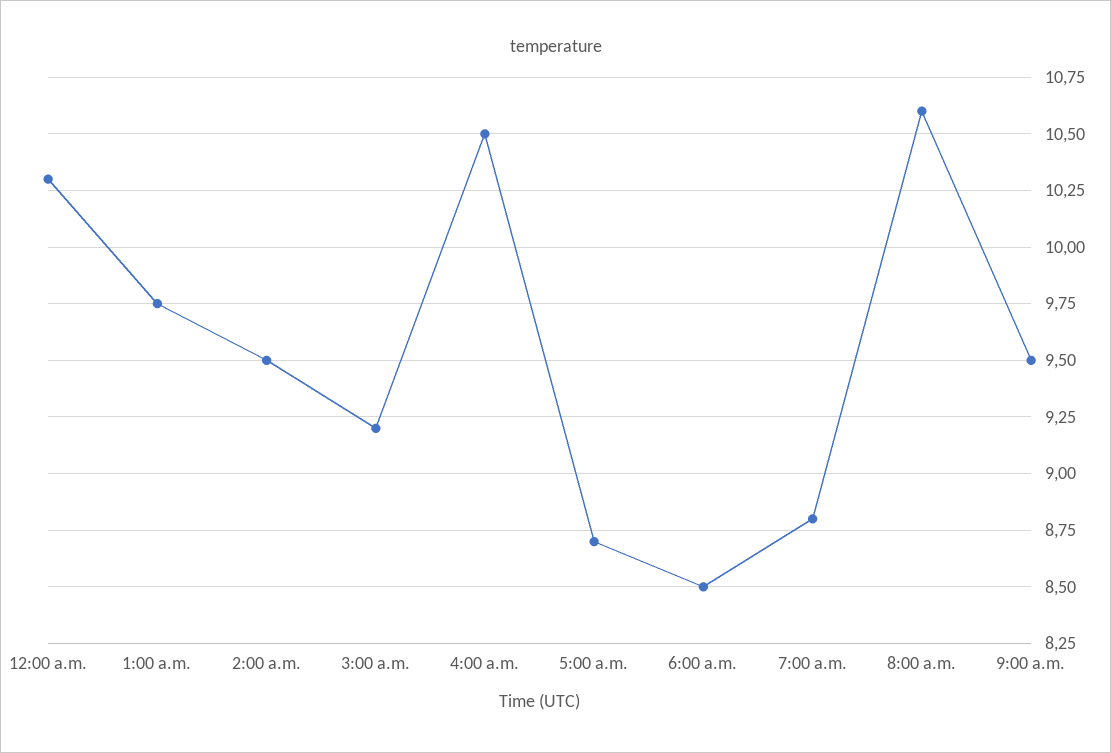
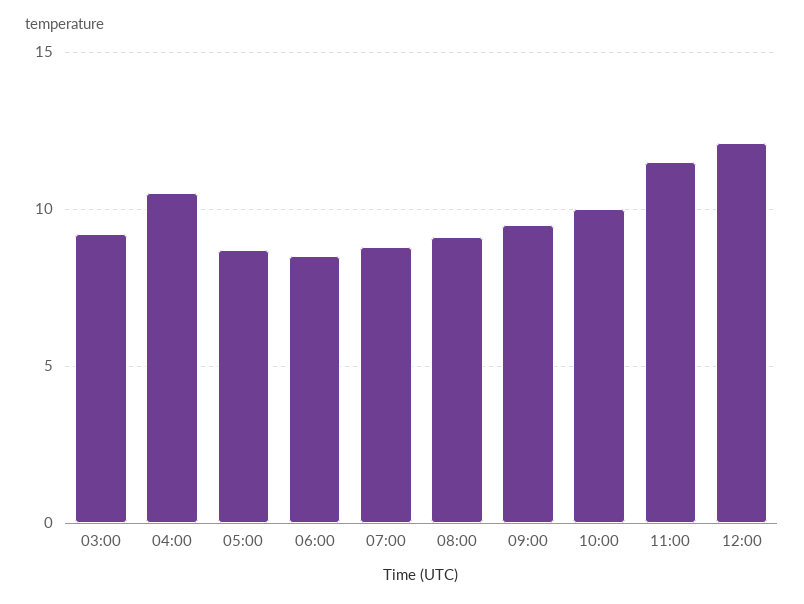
12:00 a.m.: 10.3 -> none
1:00 a.m.: 9.75 -> none
2:00 a.m.: 9.5 -> none
8:00 a.m.: 10.6 -> 9
10:00: none -> 10
11:00: none -> 11.5
12:00: none -> 12

